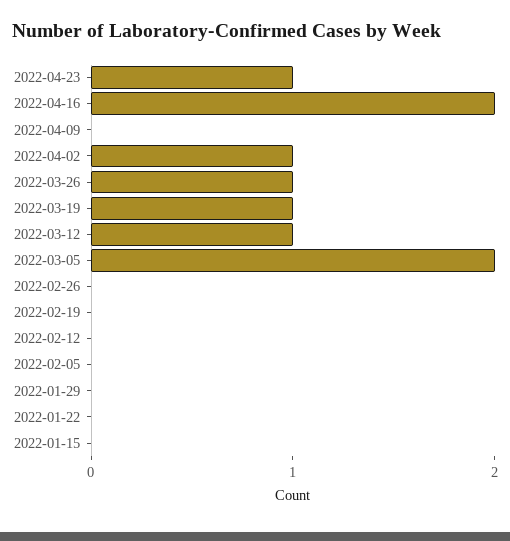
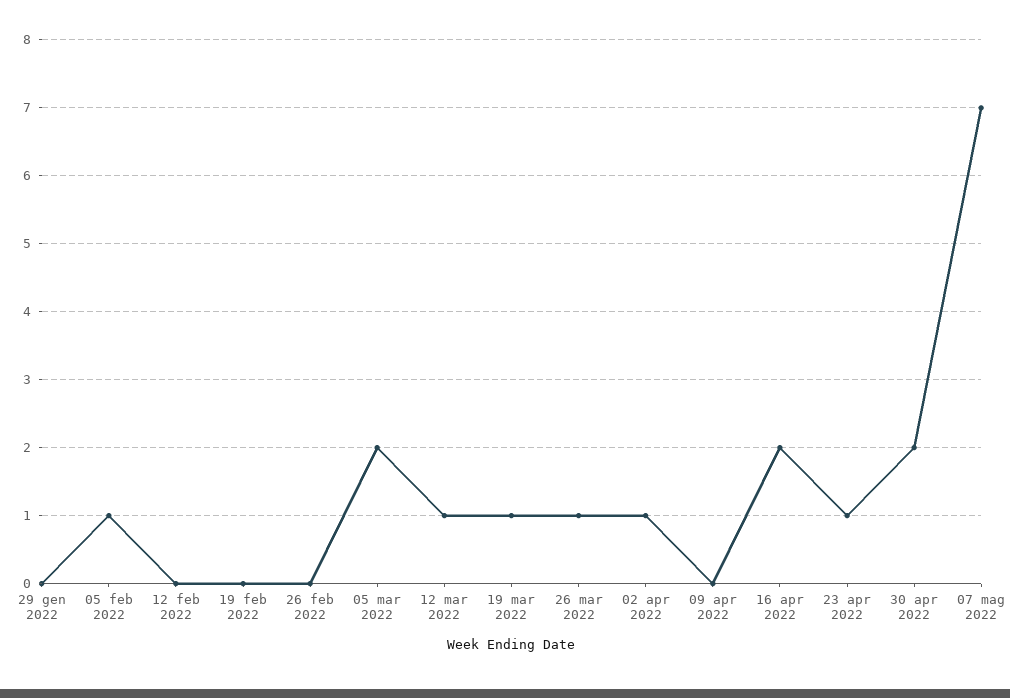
2022-02-05: 0 -> 1
2022-01-22: 0 -> none
2022-01-15: 0 -> none
30 apr 2022: none -> 2
07 mag 2022: none -> 7

